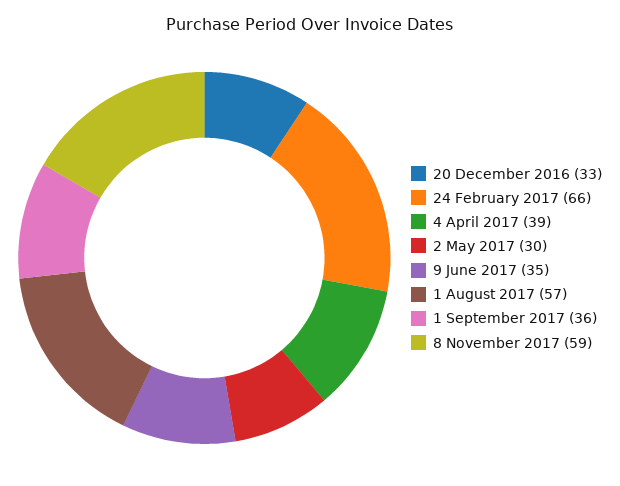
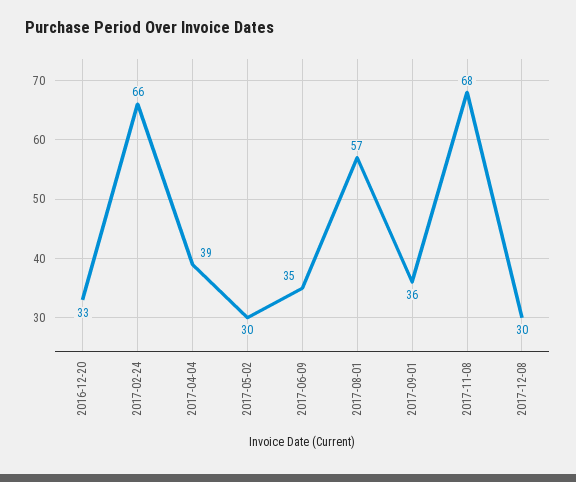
8 November 2017: 59 -> 68
2017-12-08: none -> 30

